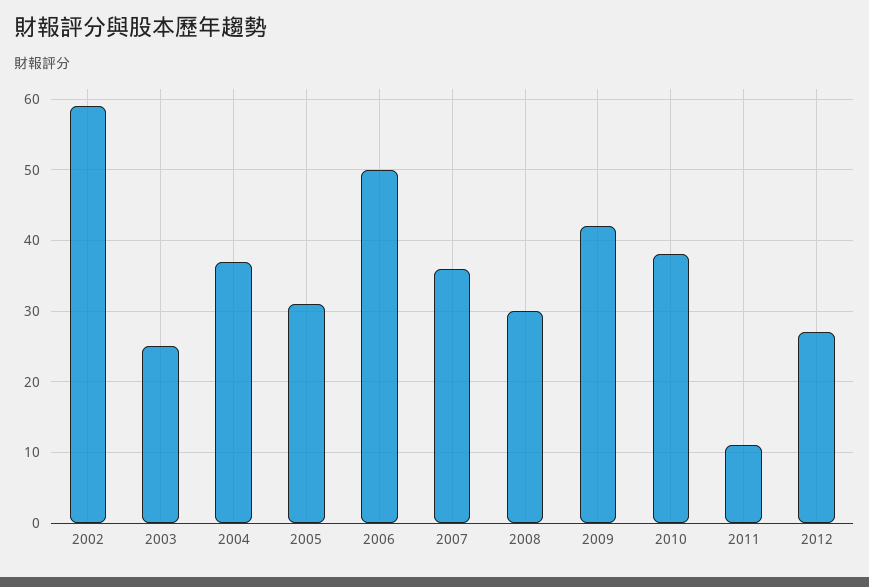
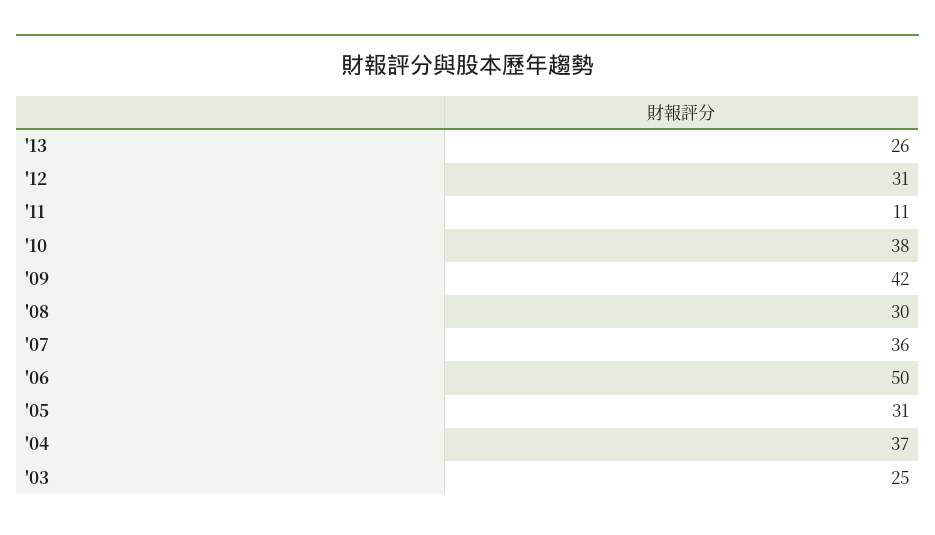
2002: 59 -> none
2012: 27 -> 31
'13: none -> 26

